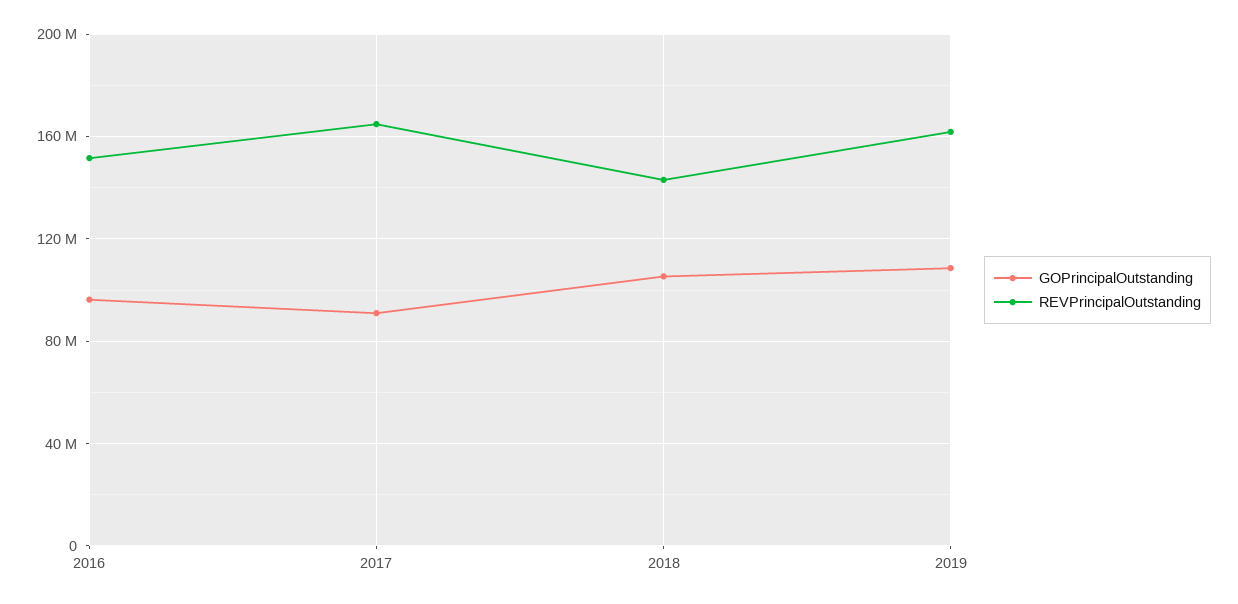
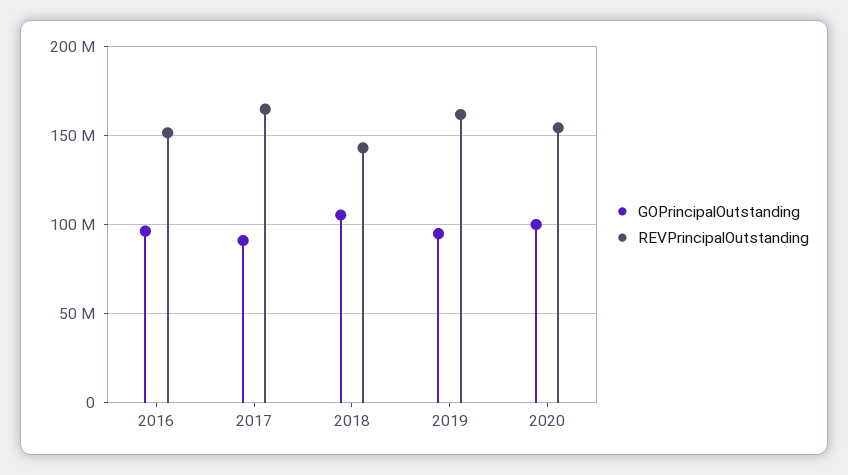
GOPrincipalOutstanding, 2019: 110000000 -> 95000000
GOPrincipalOutstanding, 2020: none -> 100000000
REVPrincipalOutstanding, 2020: none -> 155000000

